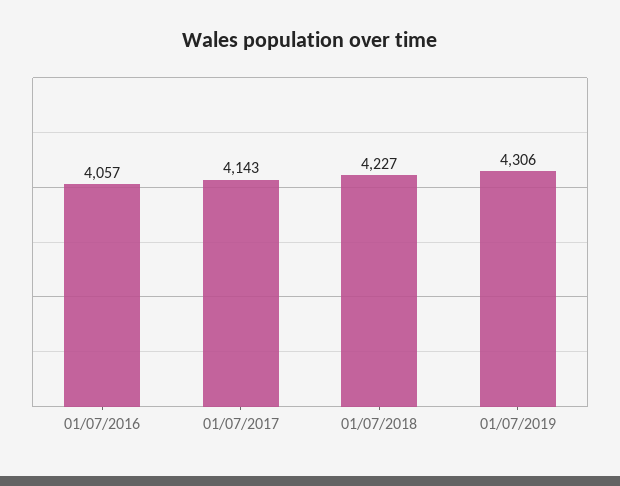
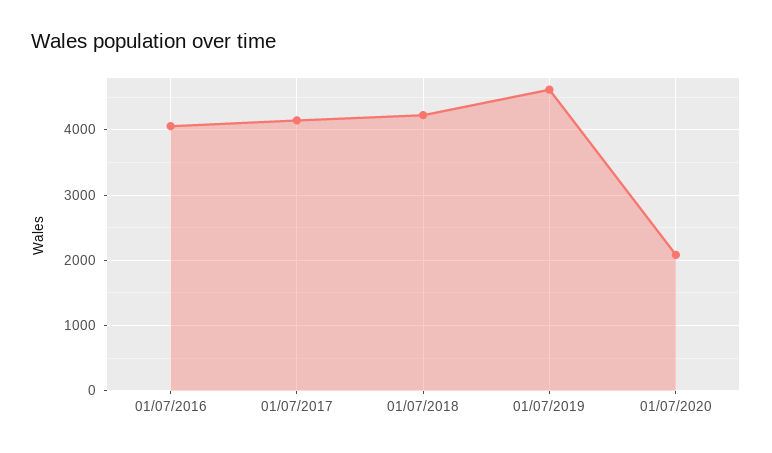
01/07/2019: 4306 -> 4600
01/07/2020: none -> 2100

